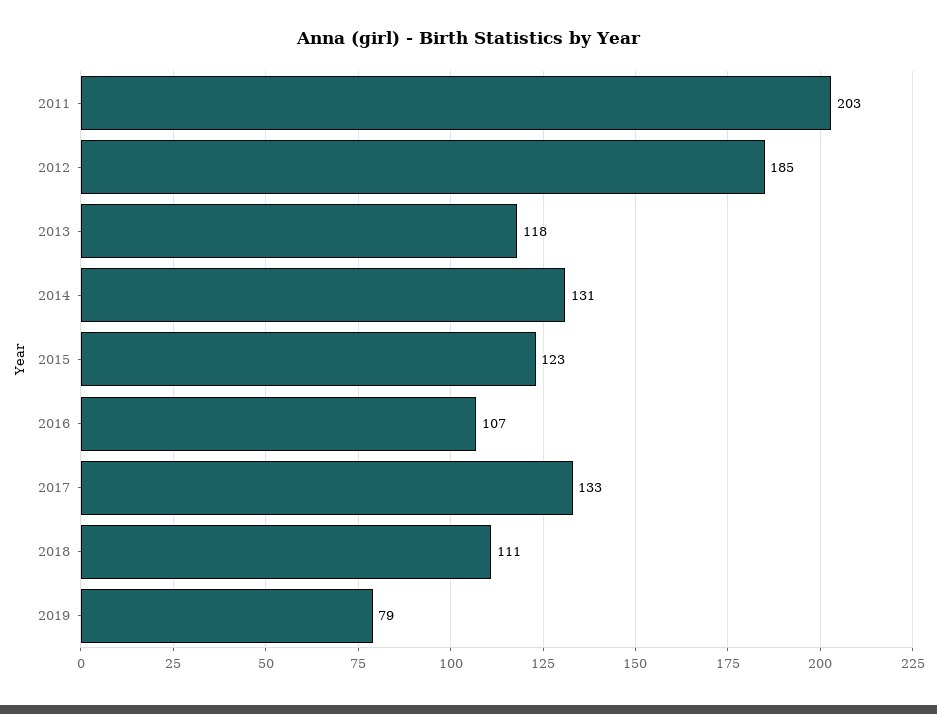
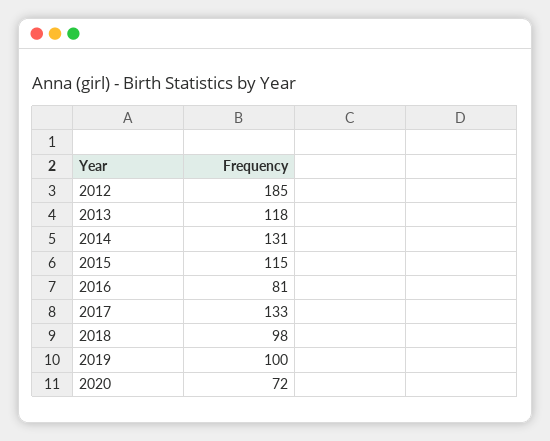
2011: 203 -> none
2015: 123 -> 115
2016: 107 -> 81
2018: 111 -> 98
2019: 79 -> 100
2020: none -> 72

